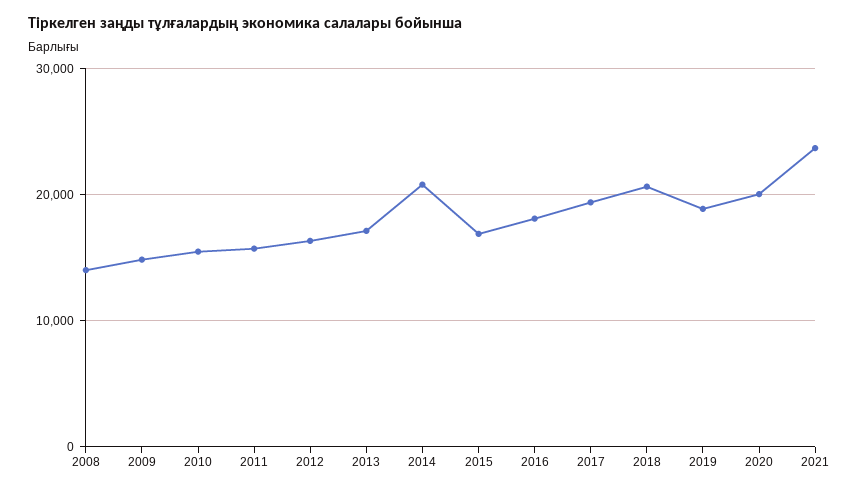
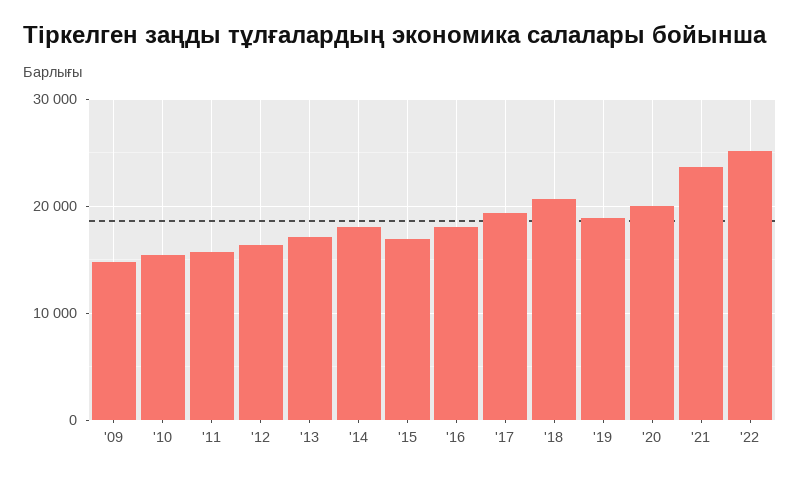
2008: 14000 -> none
2014: 21000 -> 18000
'22: none -> 25000

